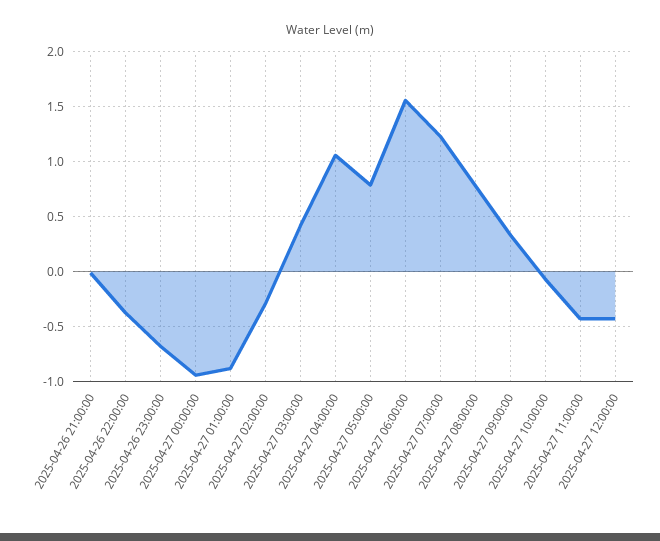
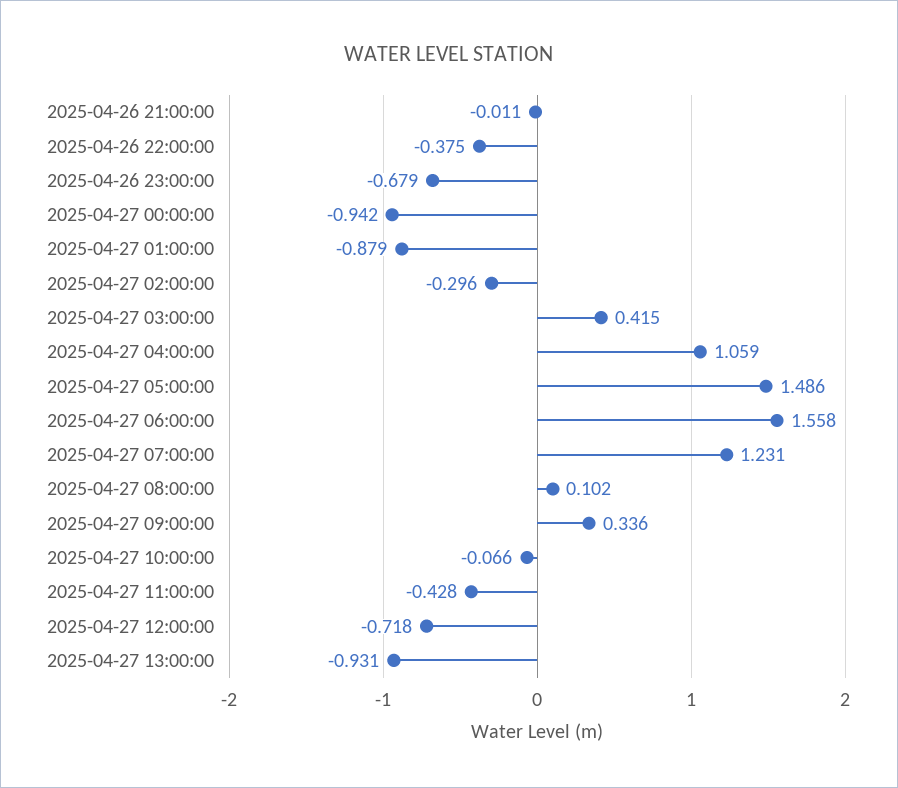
2025-04-27 05:00:00: 0.8 -> 1.486
2025-04-27 08:00:00: 0.8 -> 0.102
2025-04-27 12:00:00: -0.4 -> -0.718
2025-04-27 13:00:00: none -> -0.931

